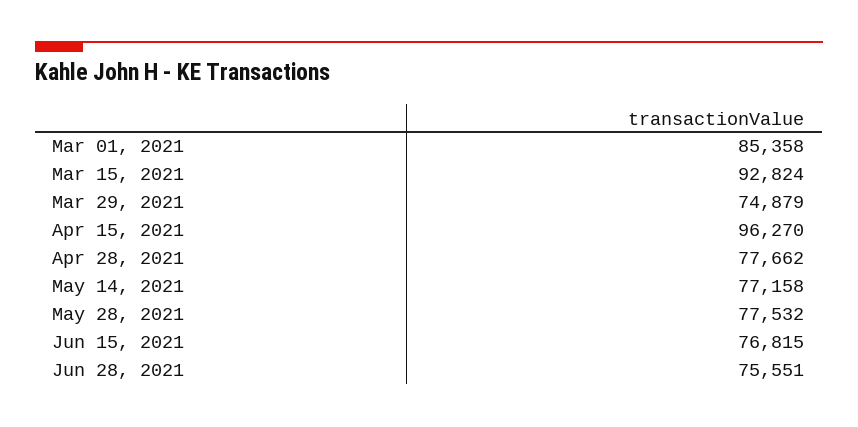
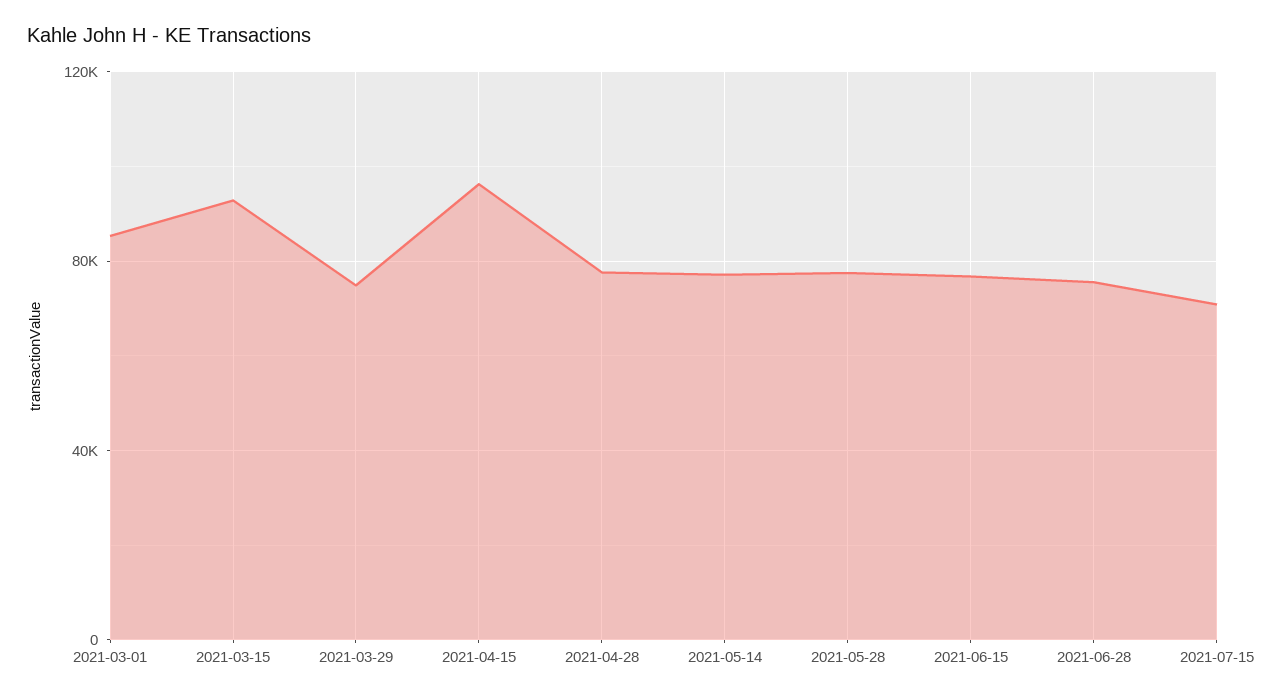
2021-07-15: none -> 70000

